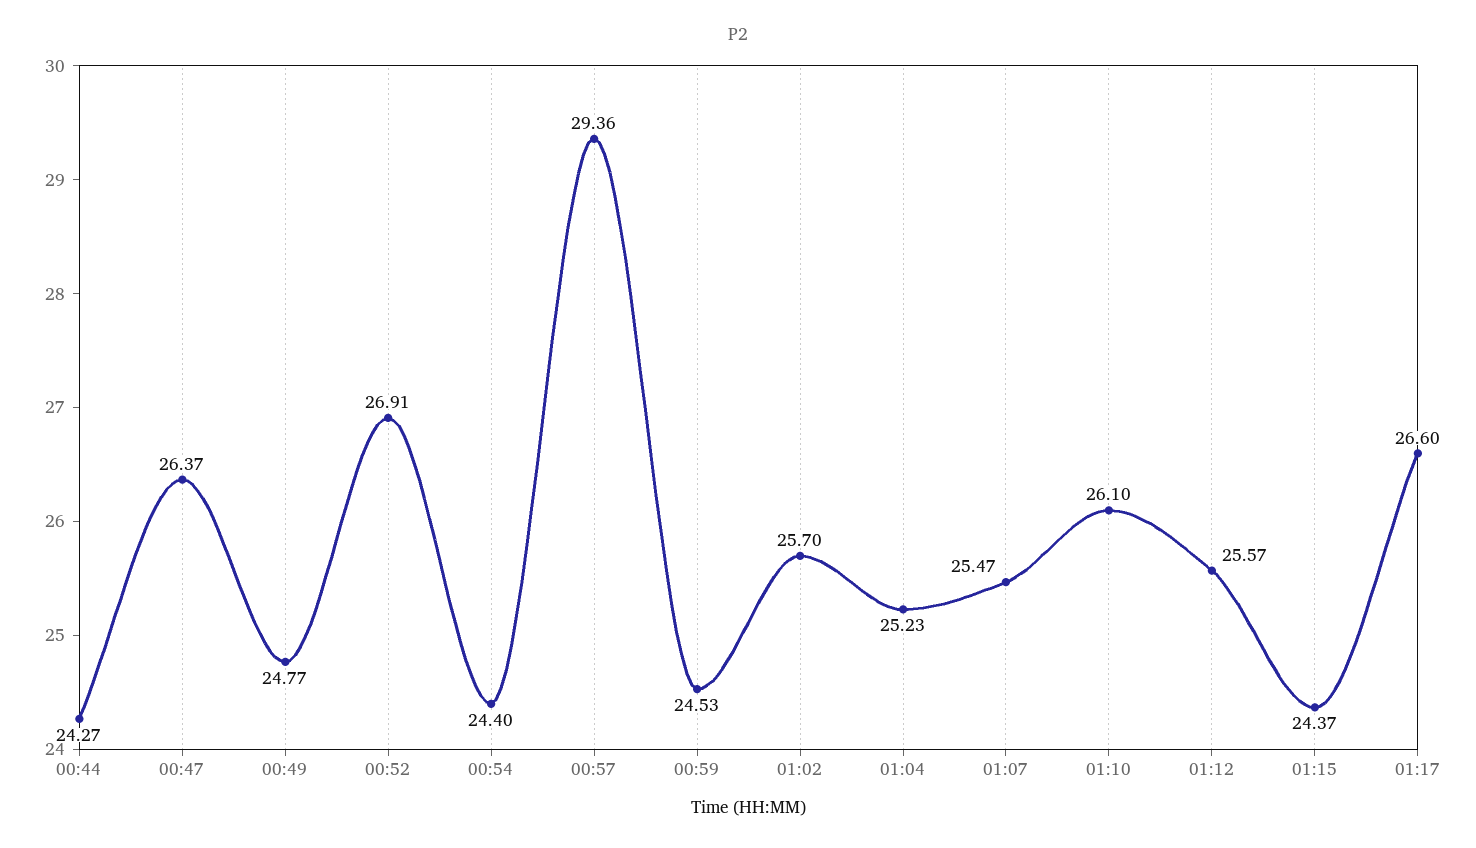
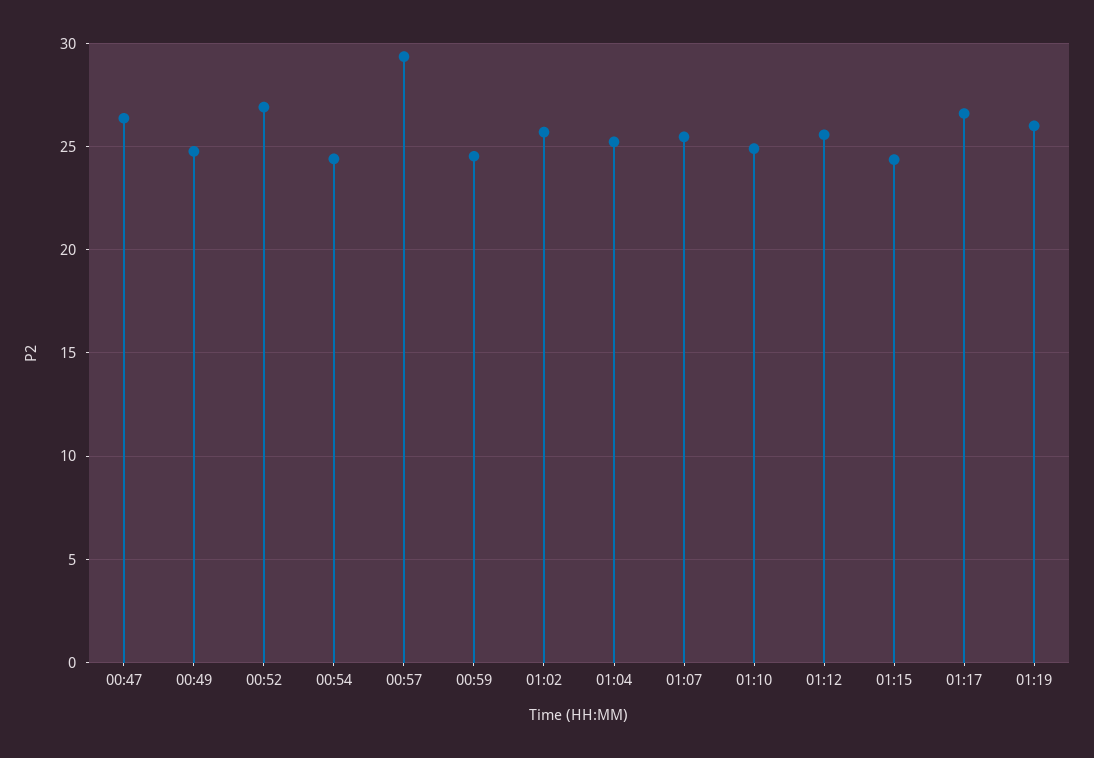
00:44: 24.27 -> none
01:10: 26.1 -> 25
01:19: none -> 26

